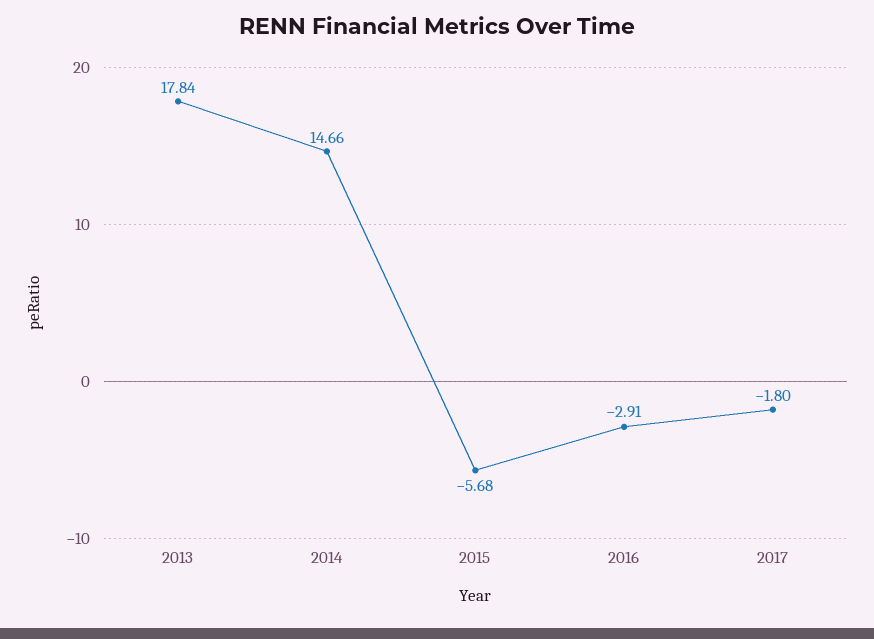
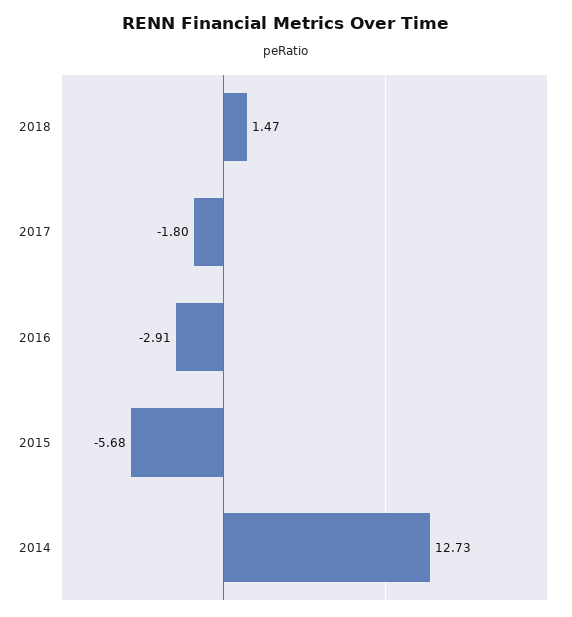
2013: 17.84 -> none
2014: 14.66 -> 12.73
2018: none -> 1.47

